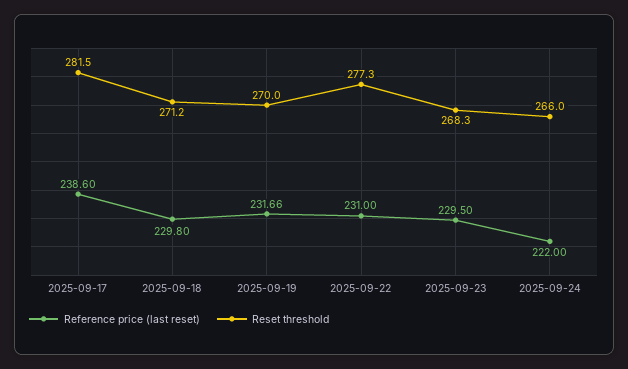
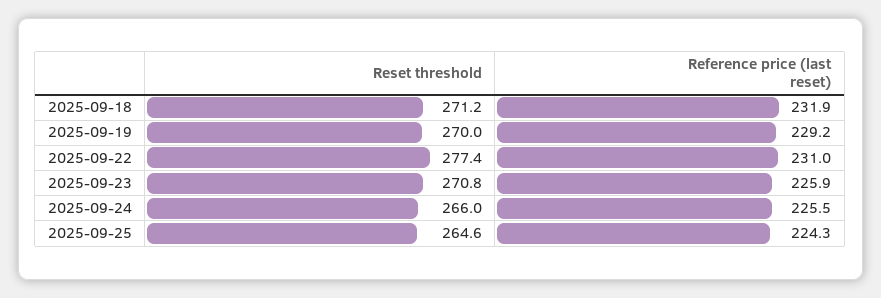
Reference price (last reset), 2025-09-17: 238.6 -> none
Reset threshold, 2025-09-17: 281.5 -> none
Reference price (last reset), 2025-09-18: 229.8 -> 231.9
Reference price (last reset), 2025-09-19: 231.66 -> 229.2
Reset threshold, 2025-09-22: 277.3 -> 277.4
Reference price (last reset), 2025-09-23: 229.5 -> 225.9
Reset threshold, 2025-09-23: 268.3 -> 270.8
Reference price (last reset), 2025-09-24: 222 -> 225.5
Reset threshold, 2025-09-25: none -> 264.6
Reference price (last reset), 2025-09-25: none -> 224.3

